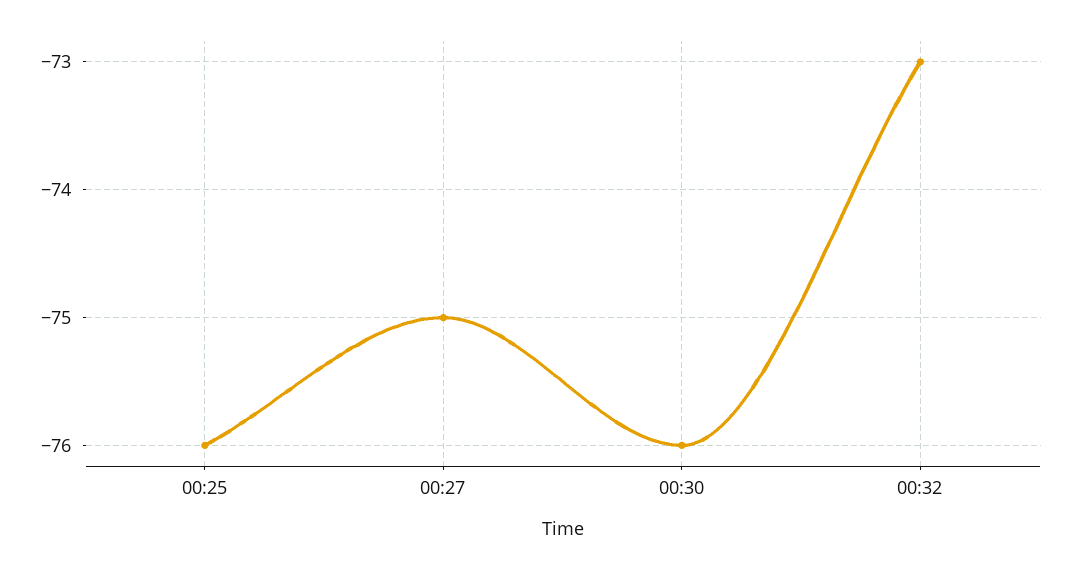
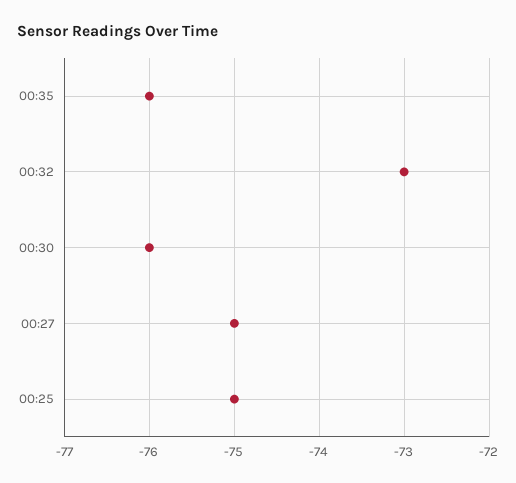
00:25: -76 -> -75
00:35: none -> -76

